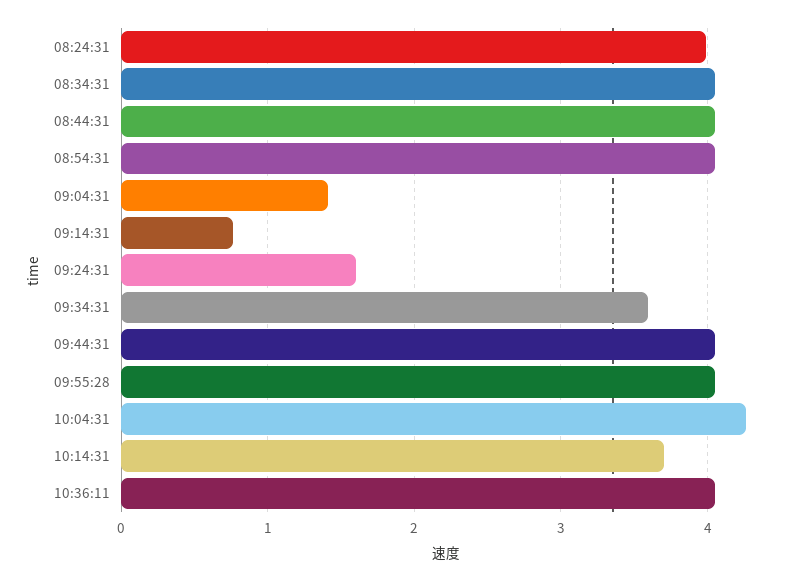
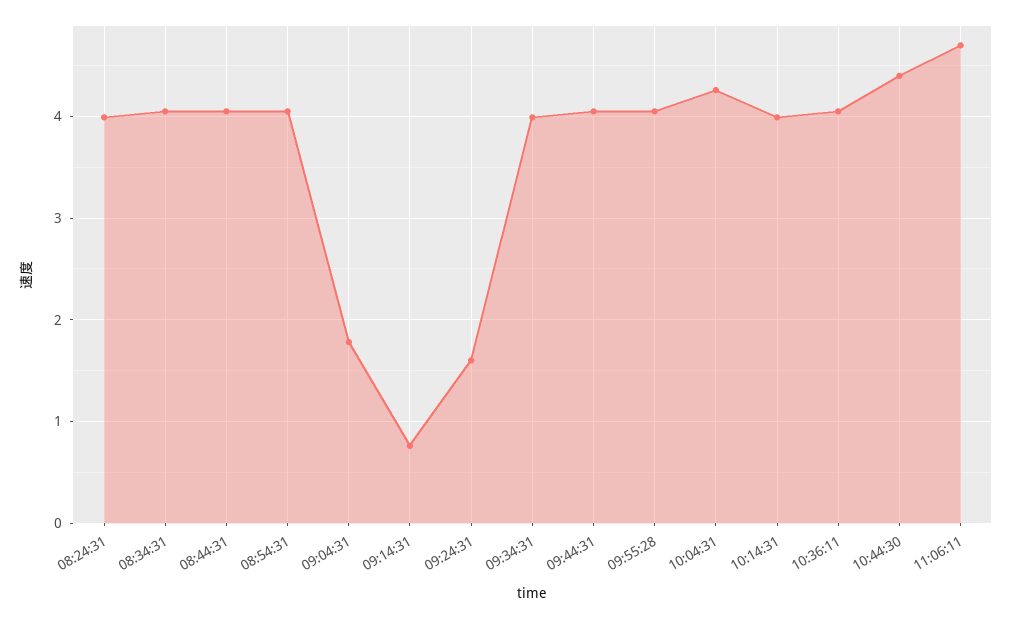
09:04:31: 1.4 -> 1.8
09:34:31: 3.6 -> 4
10:14:31: 3.7 -> 4
10:44:30: none -> 4.4
11:06:11: none -> 4.7

